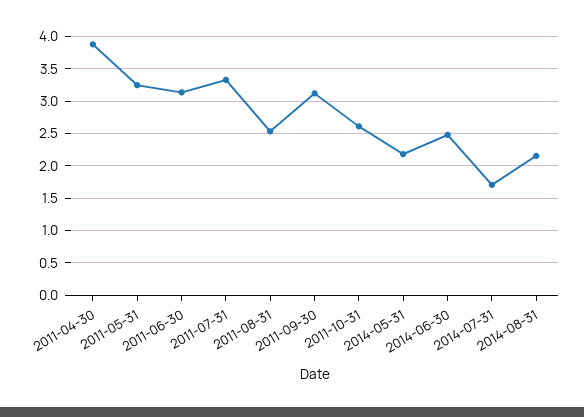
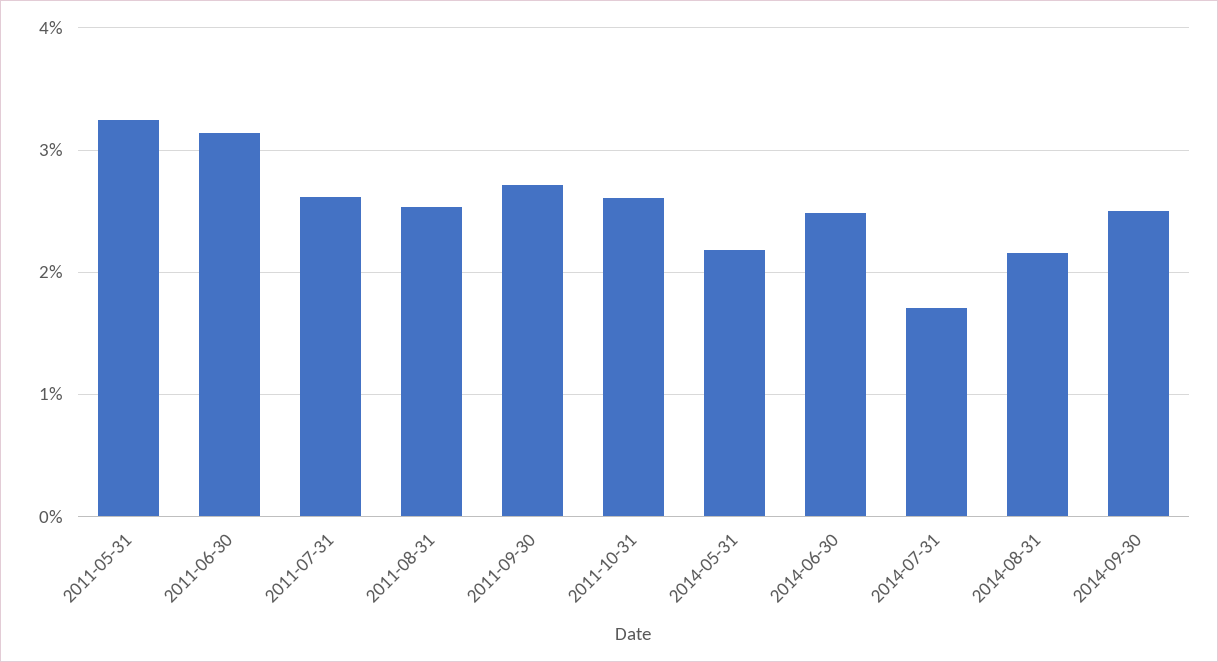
2011-04-30: 3.9 -> none
2011-07-31: 3.3 -> 2.6
2011-09-30: 3.1 -> 2.7
2014-09-30: none -> 2.5

